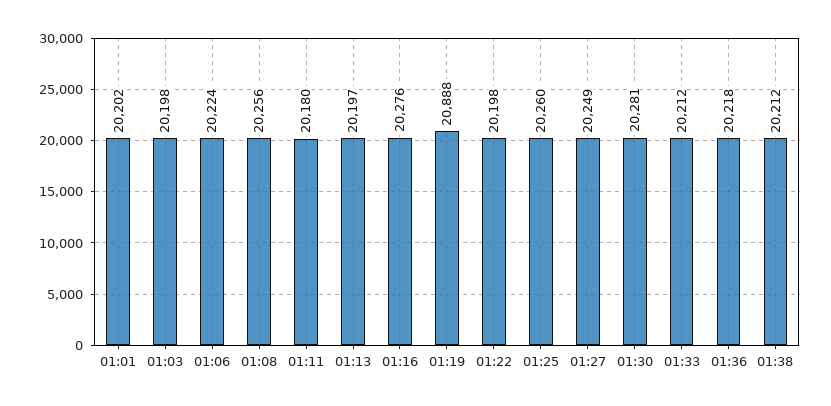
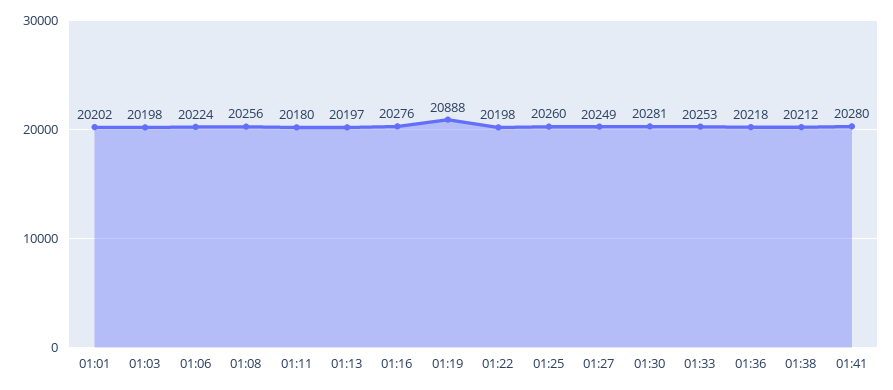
01:33: 20212 -> 20253
01:41: none -> 20280

